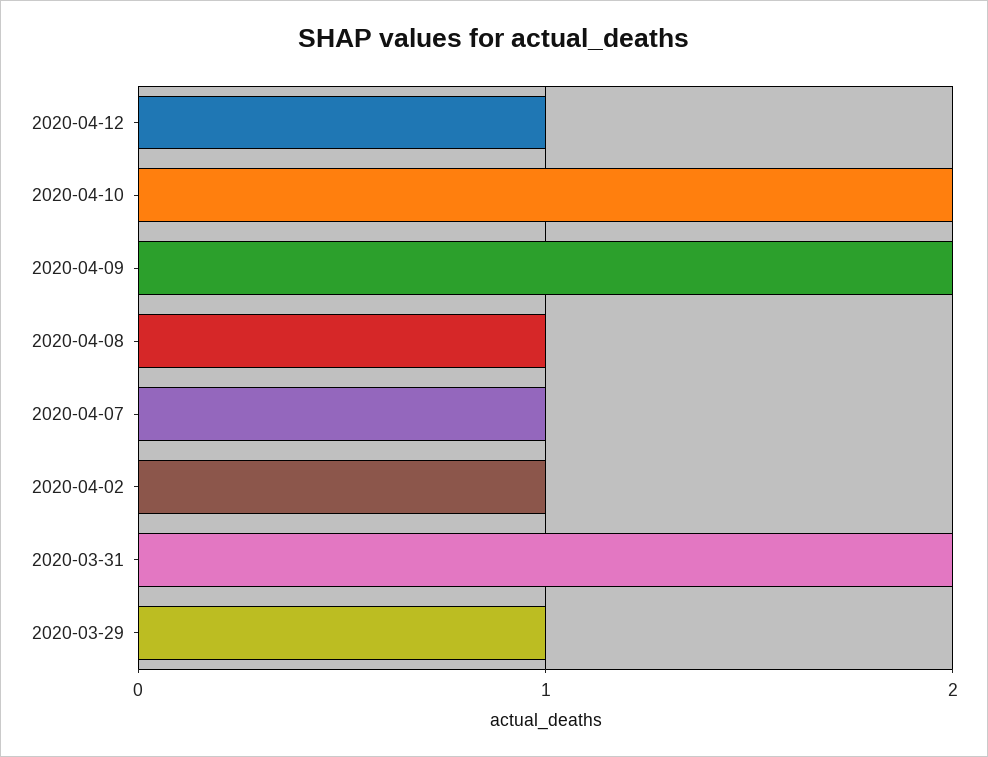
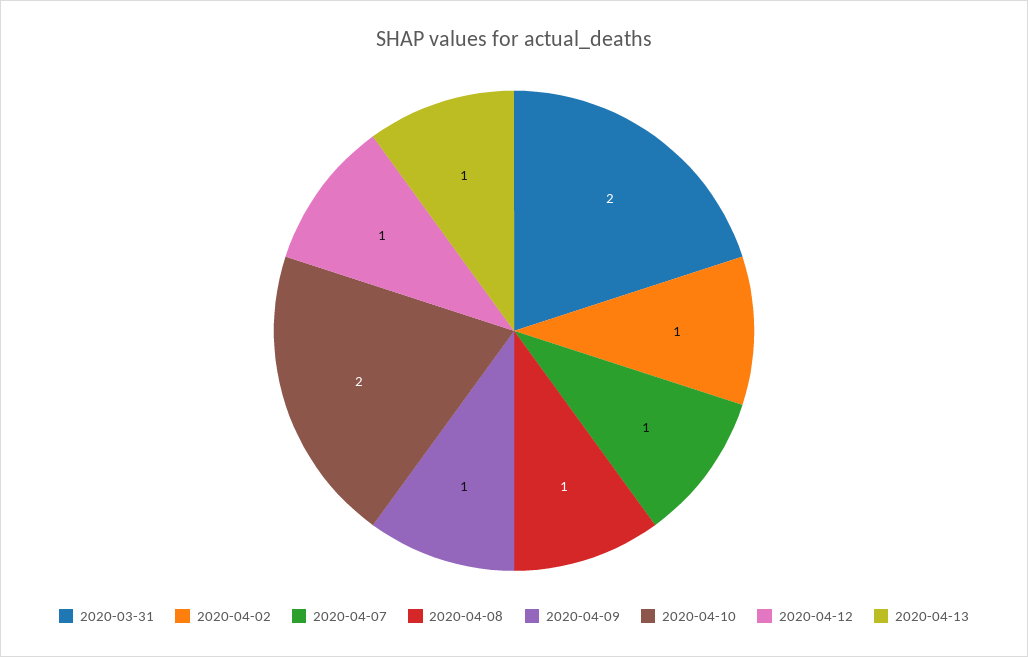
2020-04-09: 2 -> 1
2020-03-29: 1 -> none
2020-04-13: none -> 1

